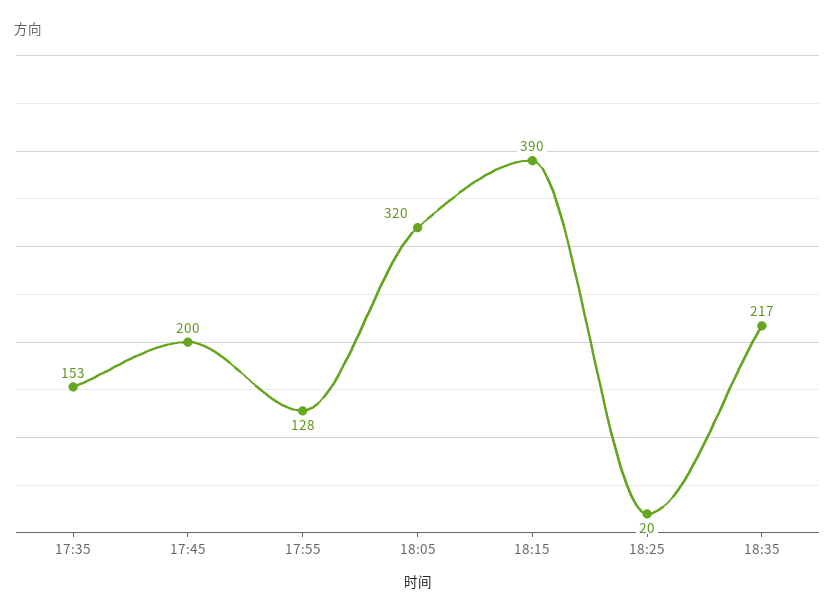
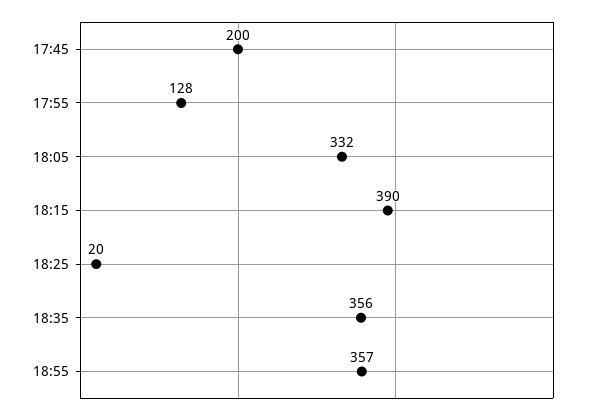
17:35: 153 -> none
18:05: 320 -> 332
18:35: 217 -> 356
18:55: none -> 357

